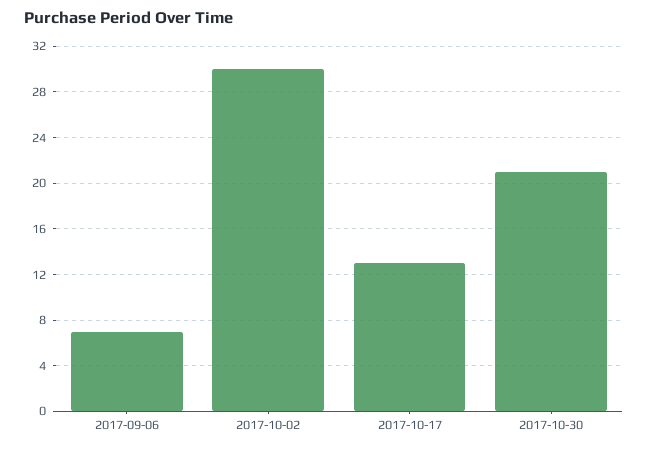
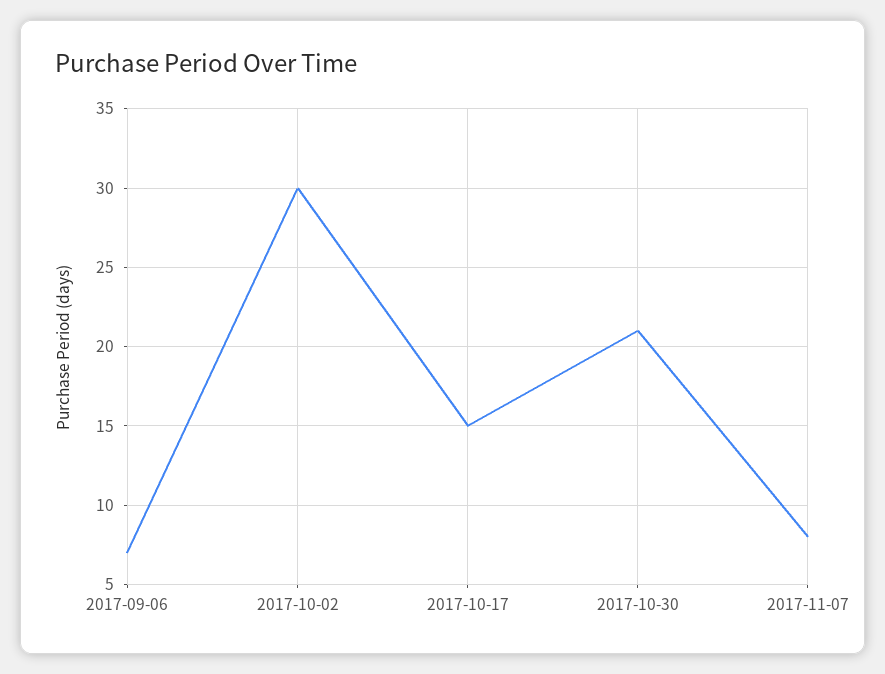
2017-10-17: 13 -> 15
2017-11-07: none -> 8

